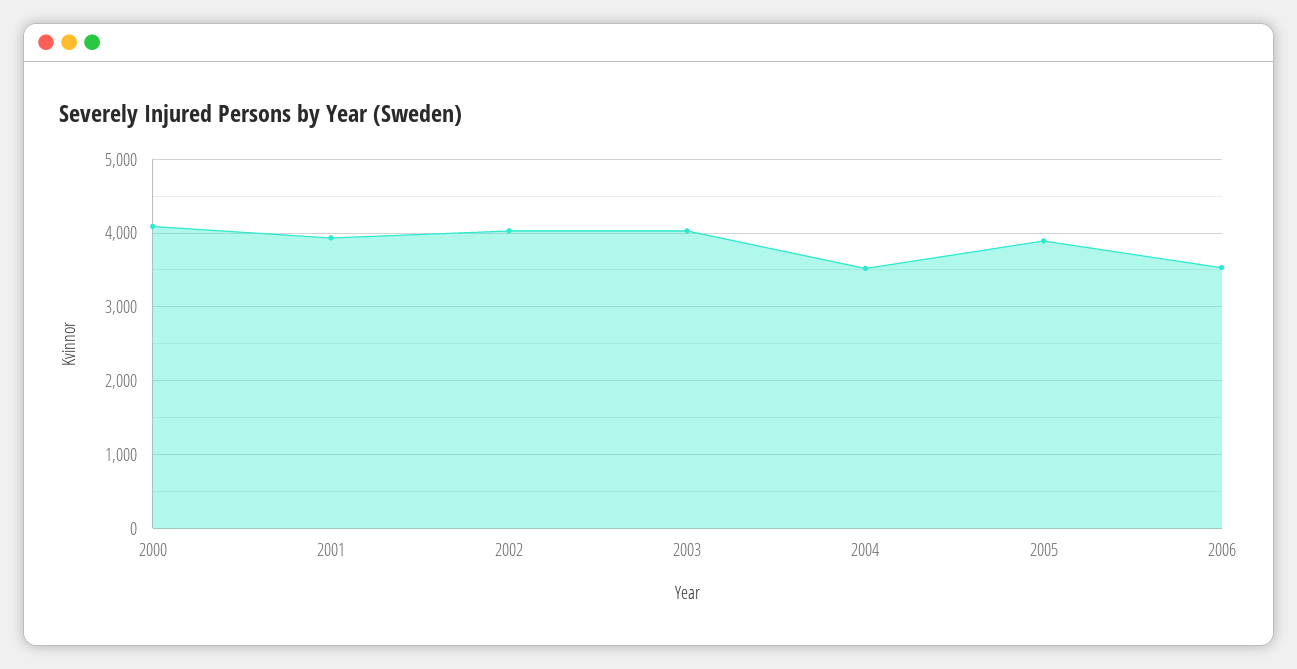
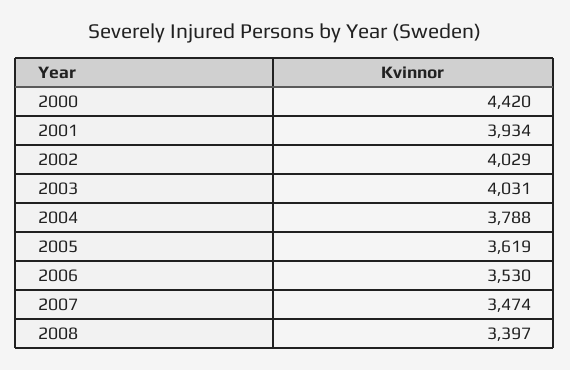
2000: 4100 -> 4420
2004: 3500 -> 3788
2005: 3900 -> 3619
2007: none -> 3474
2008: none -> 3397

